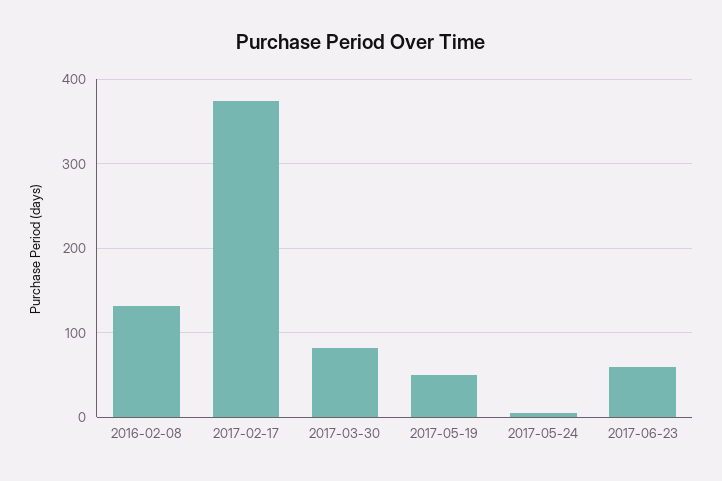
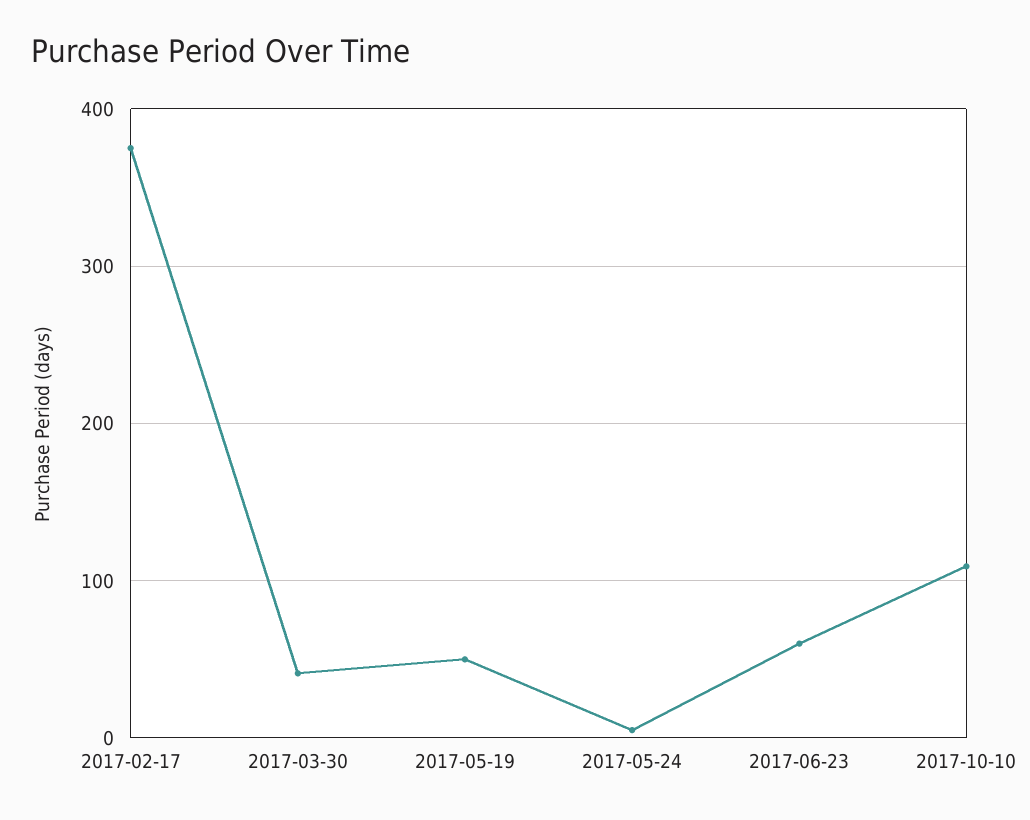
2016-02-08: 130 -> none
2017-03-30: 80 -> 40
2017-10-10: none -> 110

